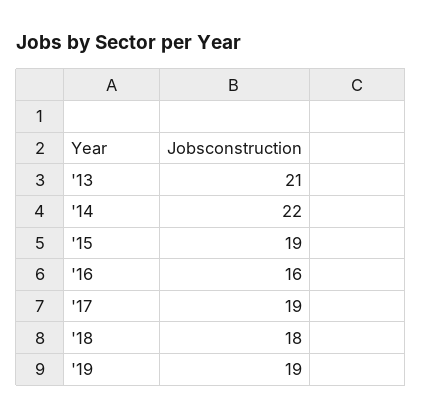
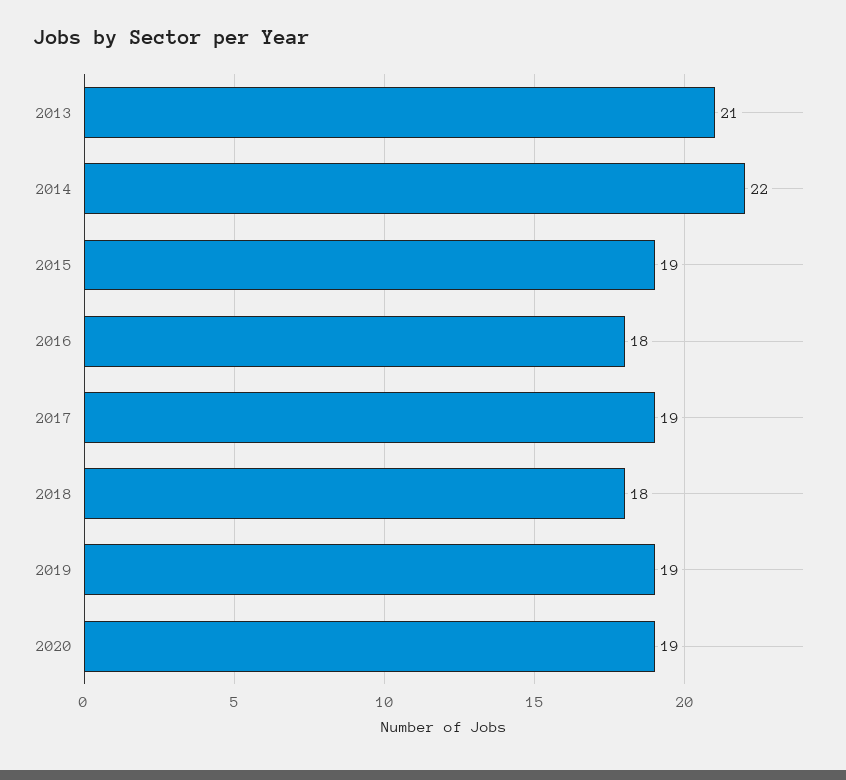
'16: 16 -> 18
2020: none -> 19

